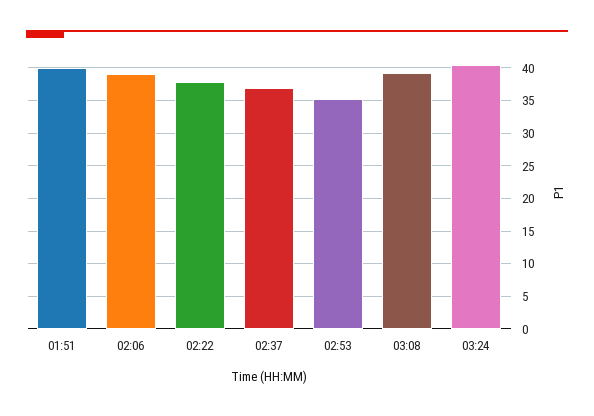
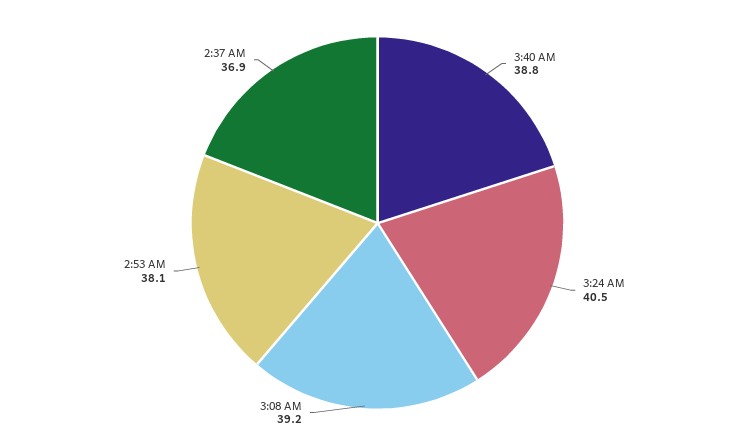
01:51: 40 -> none
02:06: 39 -> none
02:22: 38 -> none
02:53: 35 -> 38.1
3:40 AM: none -> 38.8

